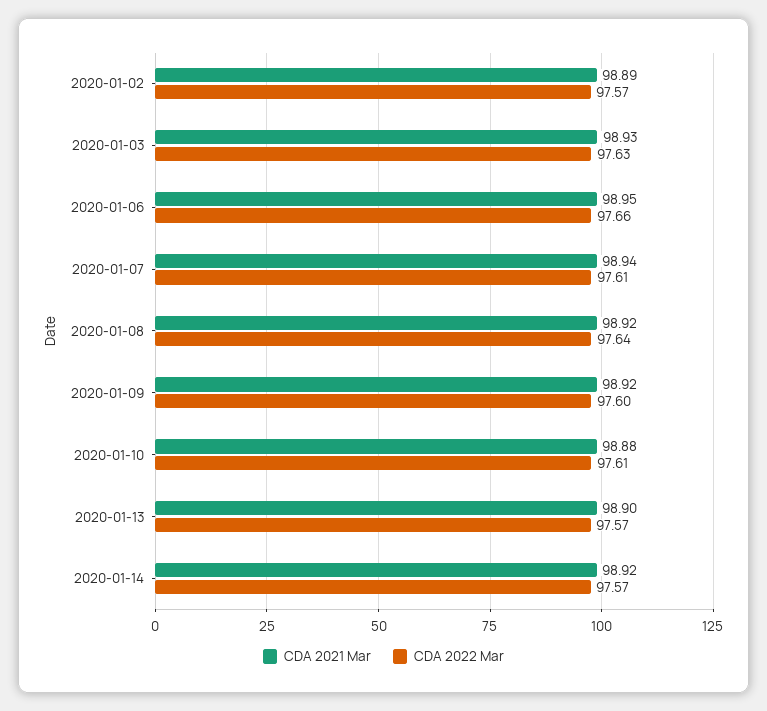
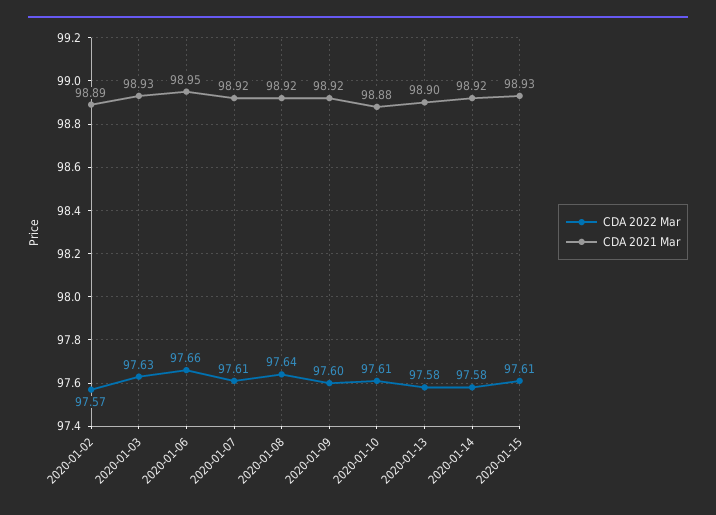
CDA 2021 Mar, 2020-01-07: 98.94 -> 98.92
CDA 2022 Mar, 2020-01-13: 97.57 -> 97.58
CDA 2022 Mar, 2020-01-14: 97.57 -> 97.58
CDA 2022 Mar, 2020-01-15: none -> 97.61
CDA 2021 Mar, 2020-01-15: none -> 98.93

